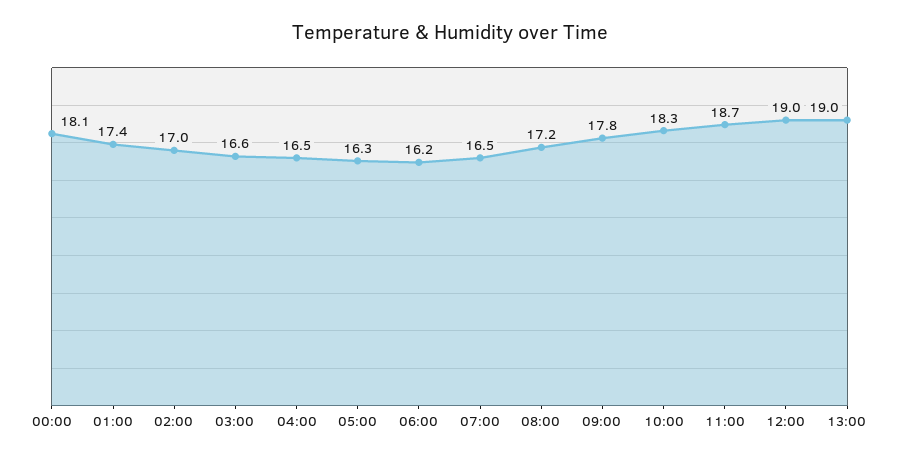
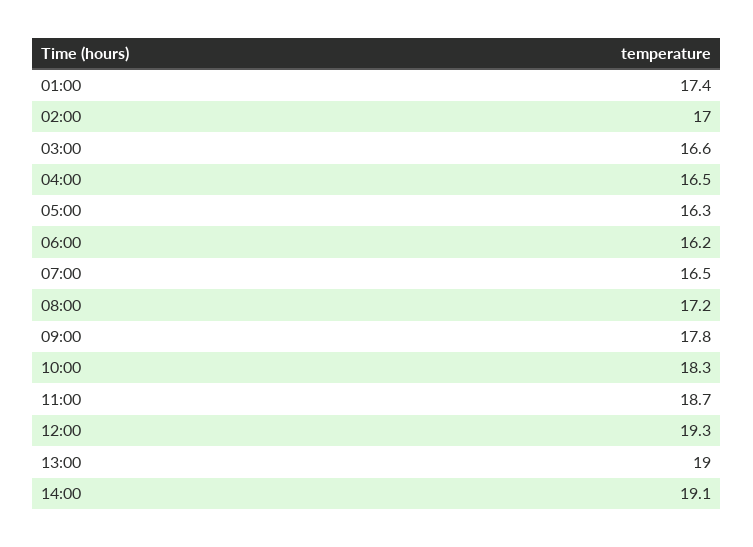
00:00: 18.1 -> none
12:00: 19 -> 19.3
14:00: none -> 19.1

